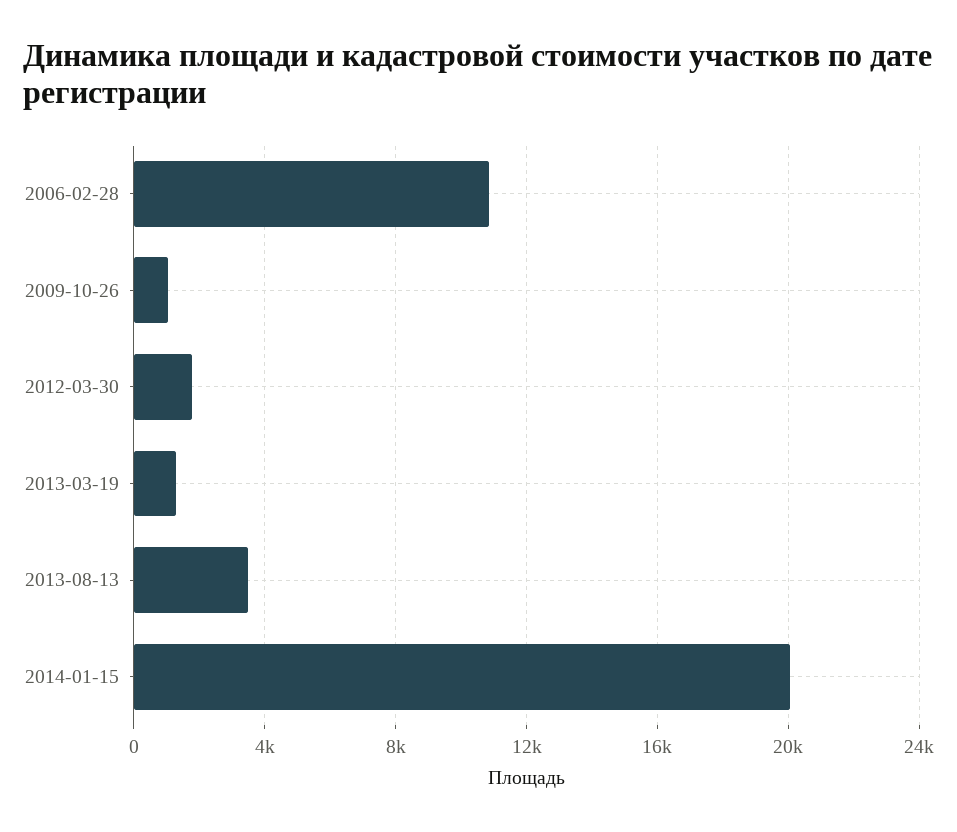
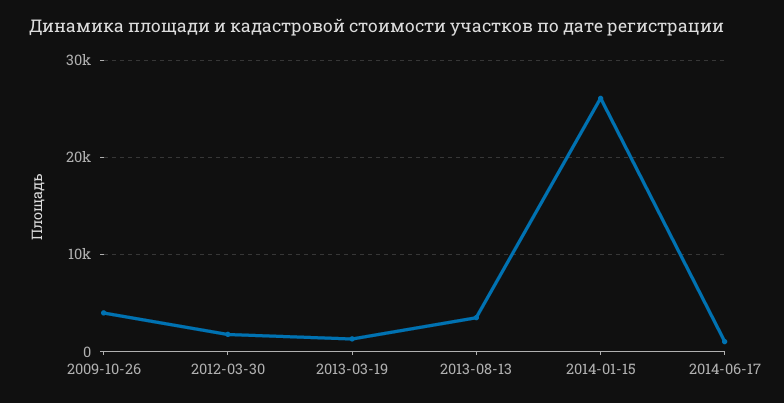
2006-02-28: 11000 -> none
2009-10-26: 1000 -> 4000
2014-01-15: 20000 -> 26000
2014-06-17: none -> 1000

